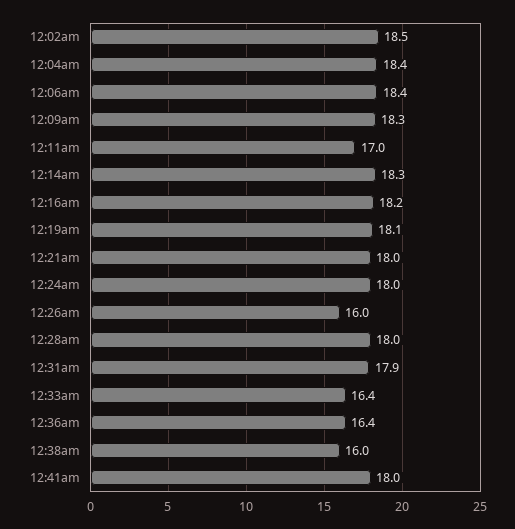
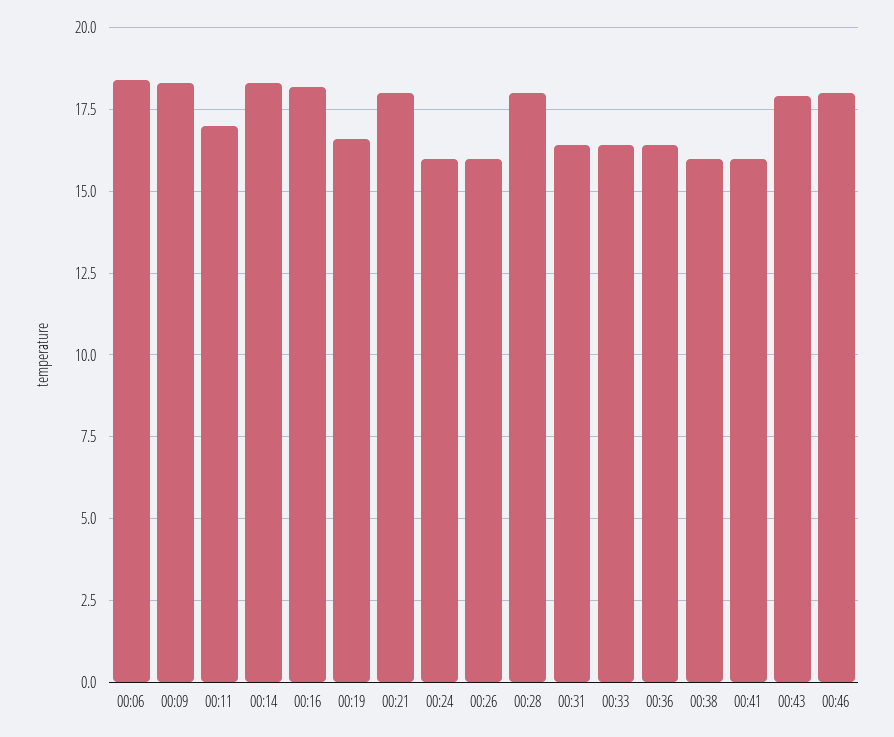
12:02am: 18.5 -> none
12:04am: 18.4 -> none
12:19am: 18.1 -> 16.5
12:24am: 18 -> 16
12:31am: 17.9 -> 16.5
12:41am: 18 -> 16
00:43: none -> 18
00:46: none -> 18

